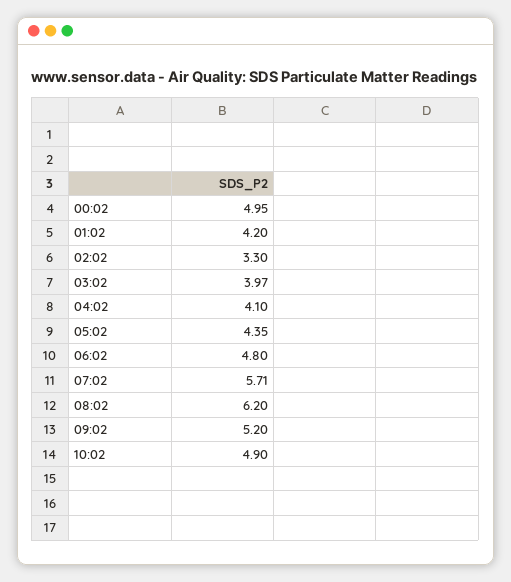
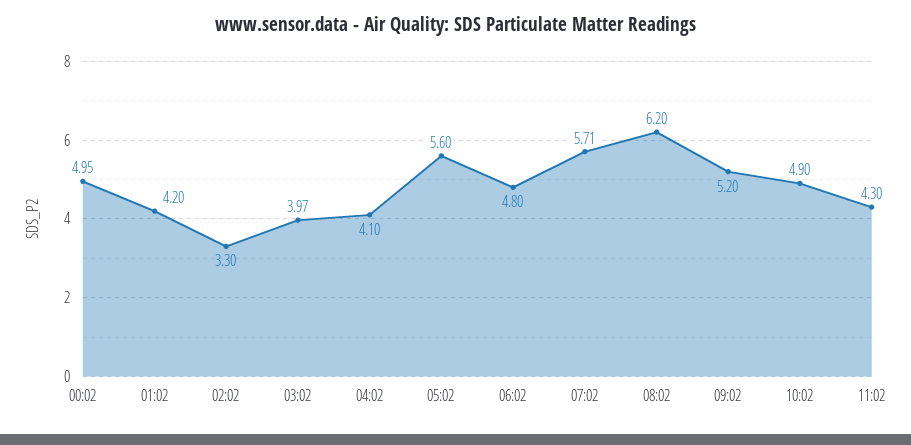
05:02: 4.35 -> 5.6
11:02: none -> 4.3

